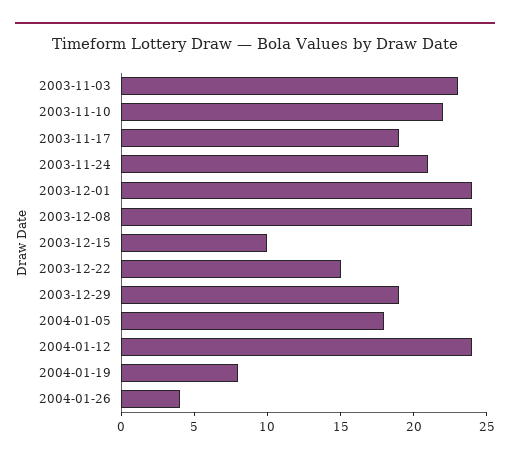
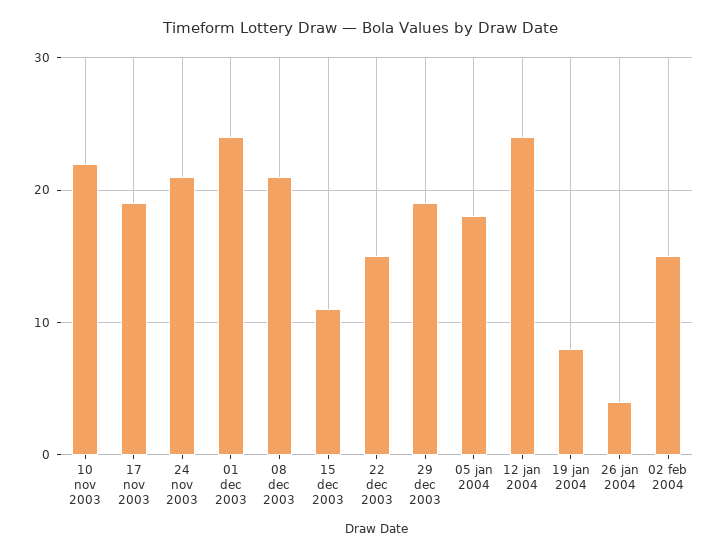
2003-11-03: 23 -> none
2003-12-08: 24 -> 21
2003-12-15: 10 -> 11
02 feb 2004: none -> 15

